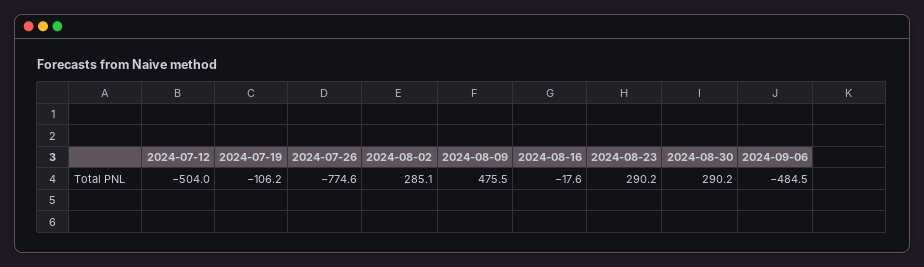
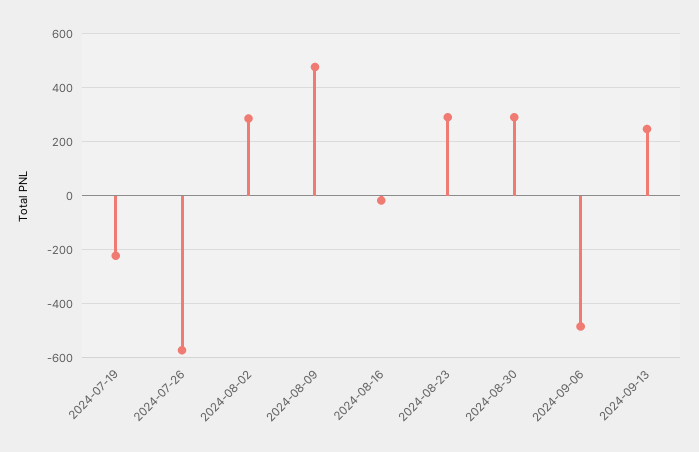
2024-07-12: -504 -> none
2024-07-19: -106.2 -> -225
2024-07-26: -774.6 -> -575
2024-09-13: none -> 250

